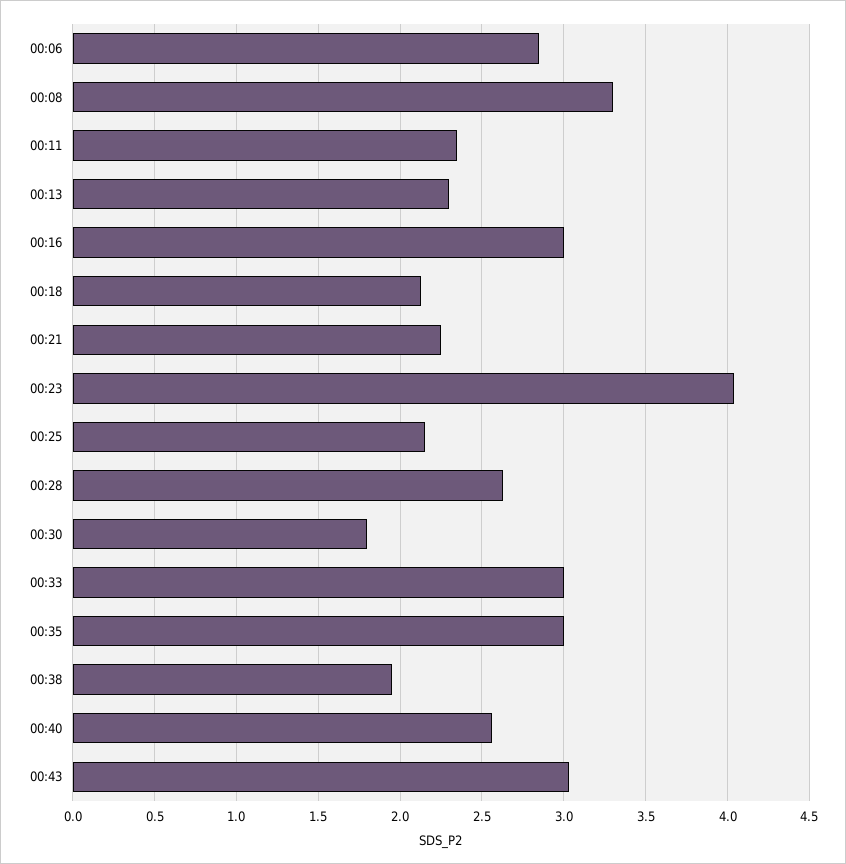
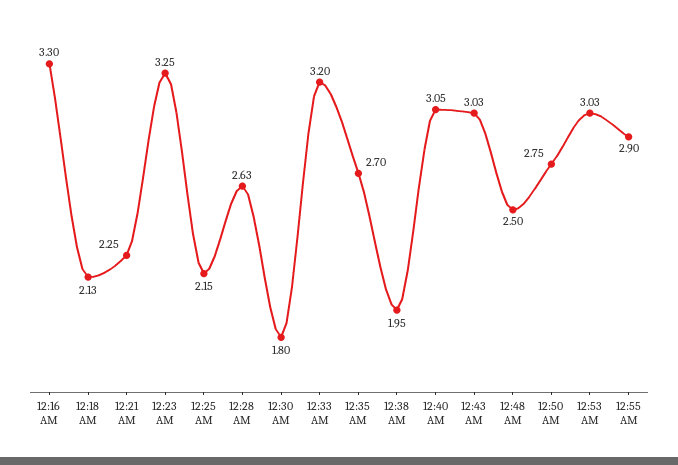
00:06: 2.85 -> none
00:08: 3.3 -> none
00:11: 2.35 -> none
00:13: 2.3 -> none
00:16: 3 -> 3.3
00:23: 4.05 -> 3.25
00:33: 3 -> 3.2
00:35: 3 -> 2.7
00:40: 2.55 -> 3.05
12:48 AM: none -> 2.5
12:50 AM: none -> 2.75
12:53 AM: none -> 3.03
12:55 AM: none -> 2.9

